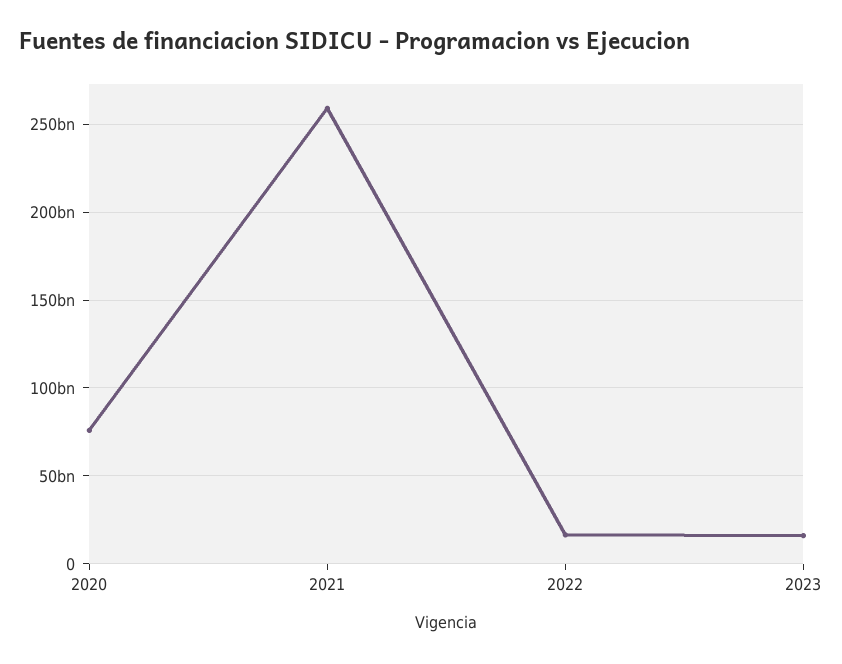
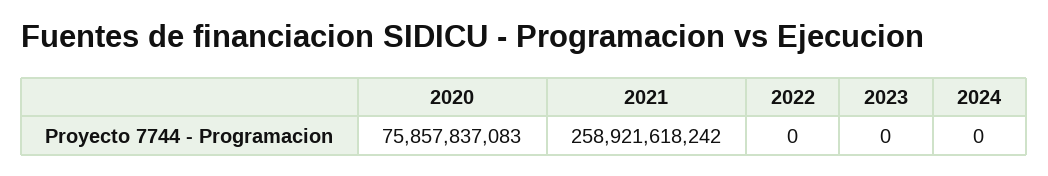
2022: 15000000000 -> 0
2023: 15000000000 -> 0
2024: none -> 0

